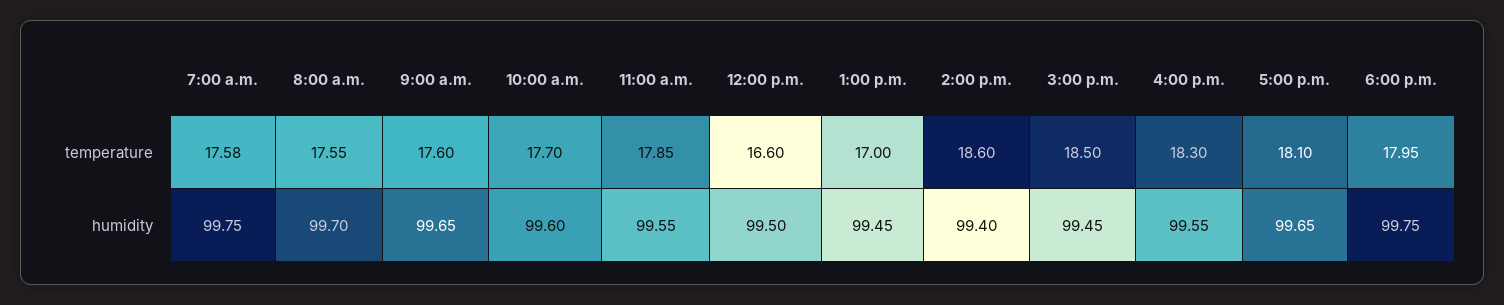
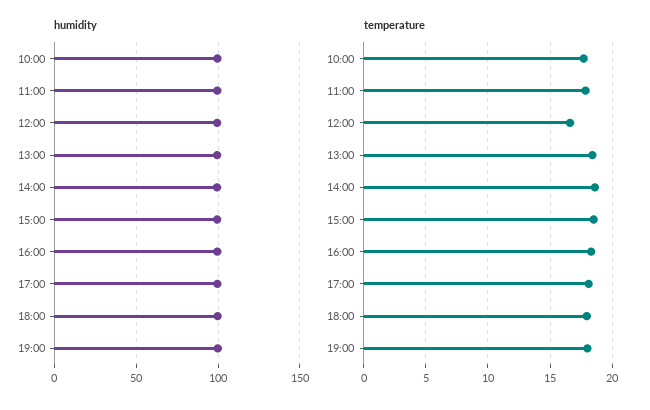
temperature, 7:00 a.m.: 17.58 -> none
temperature, 8:00 a.m.: 17.55 -> none
temperature, 9:00 a.m.: 17.6 -> none
temperature, 1:00 p.m.: 17 -> 18.5
humidity, 7:00 a.m.: 99.75 -> none
humidity, 8:00 a.m.: 99.7 -> none
humidity, 9:00 a.m.: 99.65 -> none
humidity, 19:00: none -> 100
temperature, 19:00: none -> 18

